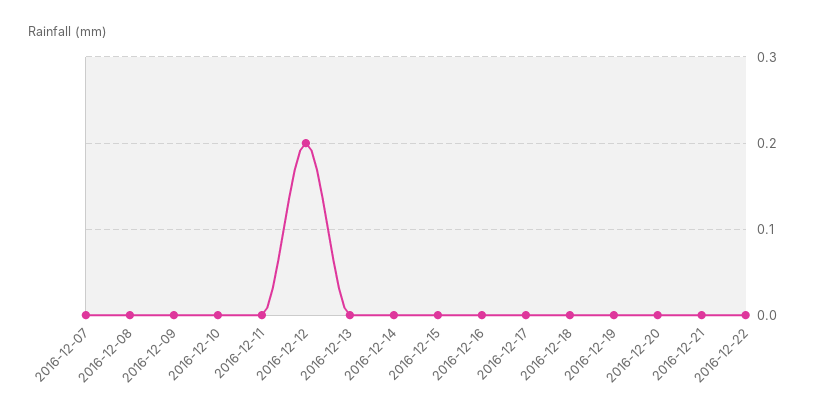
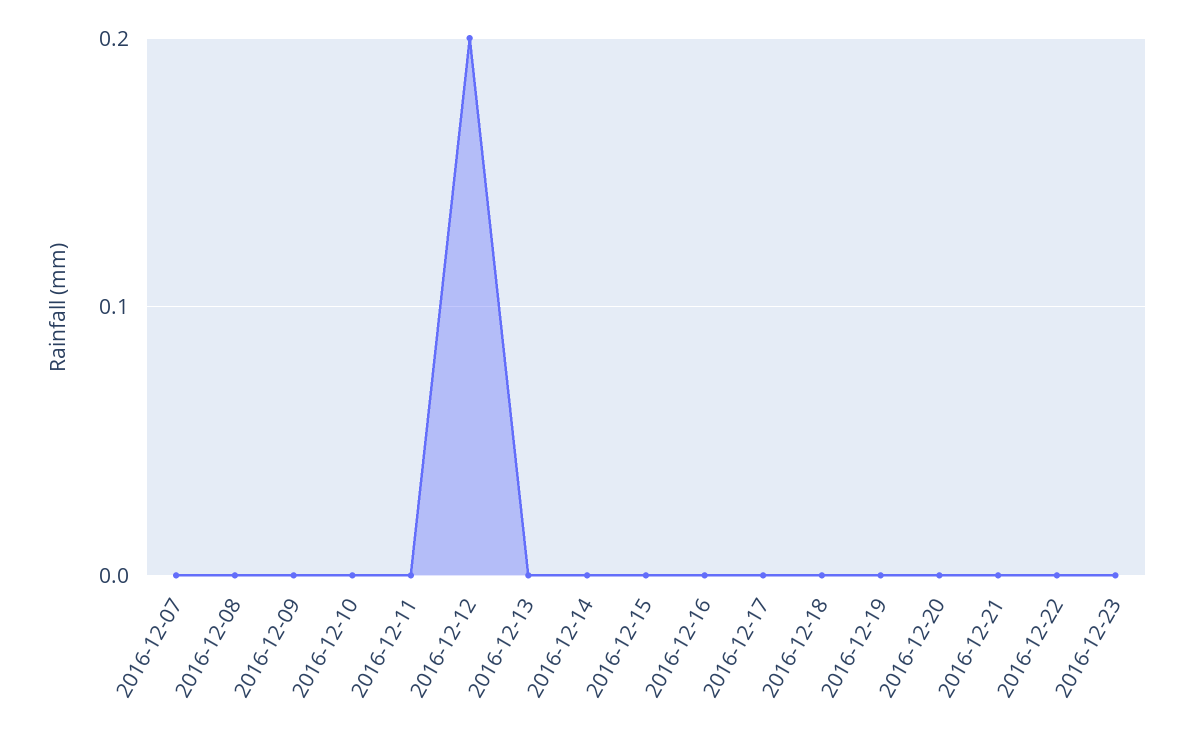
2016-12-23: none -> 0

